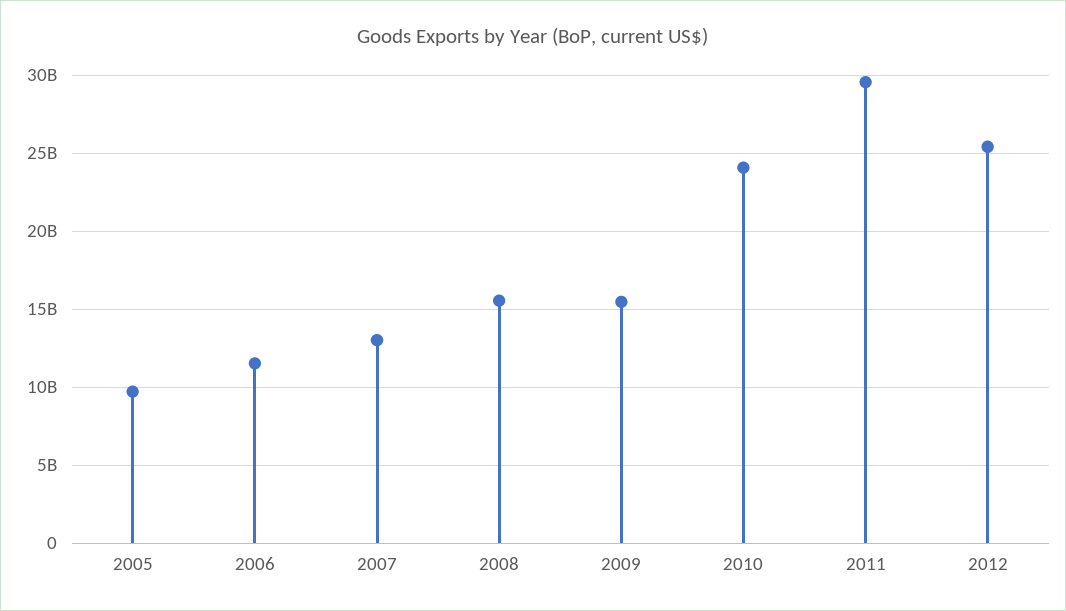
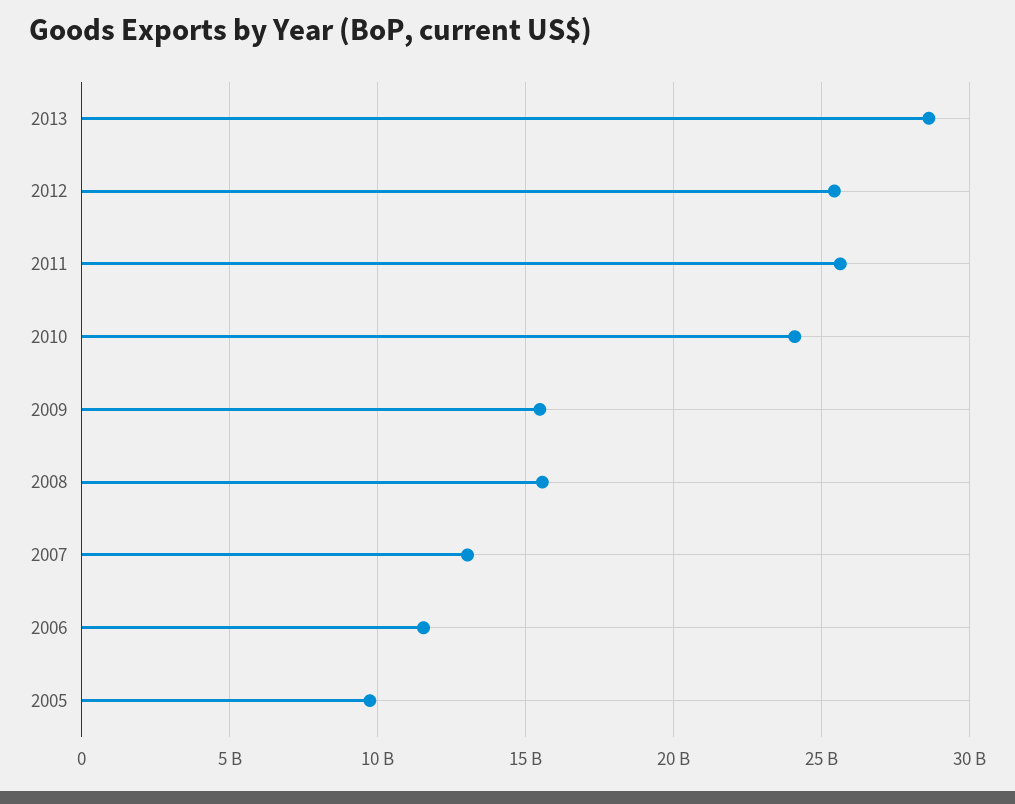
2011: 29500000000 -> 25500000000
2013: none -> 28500000000

